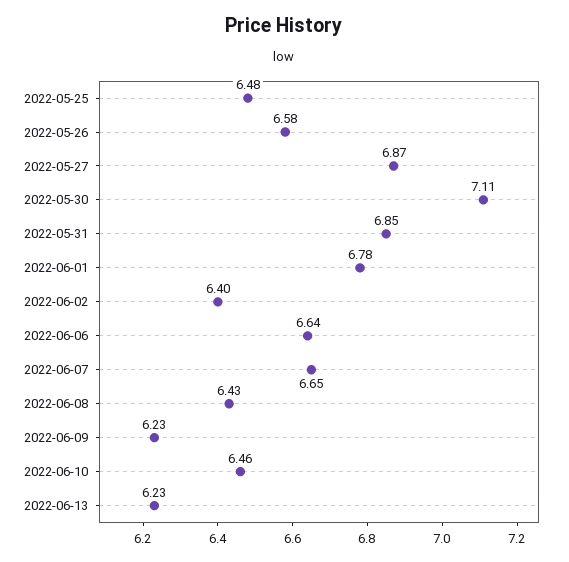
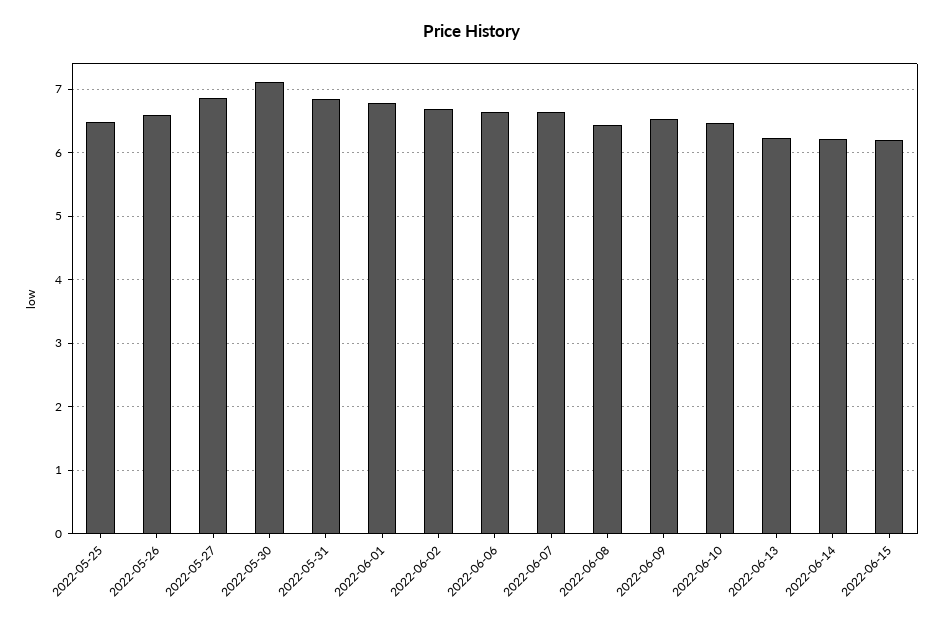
2022-06-02: 6.4 -> 6.7
2022-06-09: 6.23 -> 6.5
2022-06-14: none -> 6.2
2022-06-15: none -> 6.2

